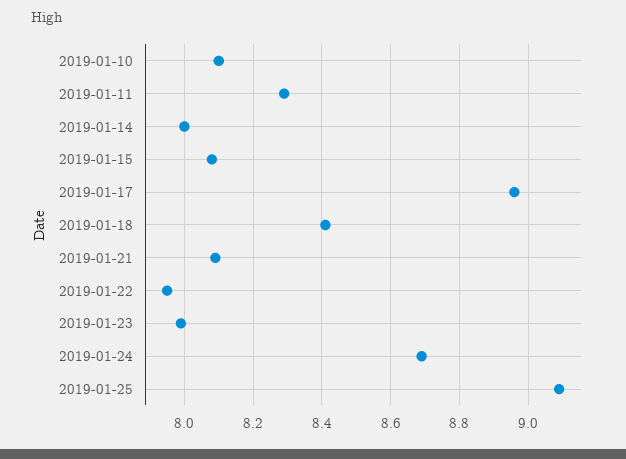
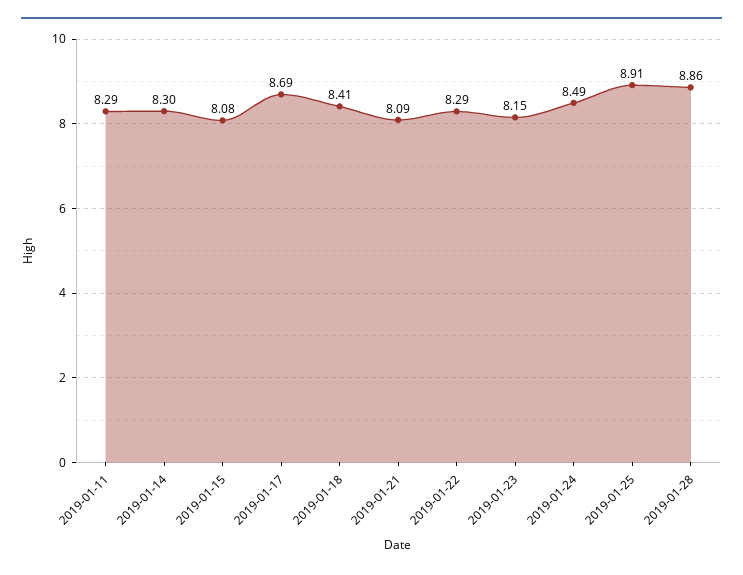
2019-01-10: 8.1 -> none
2019-01-14: 8 -> 8.3
2019-01-17: 8.95 -> 8.69
2019-01-22: 7.95 -> 8.29
2019-01-23: 8 -> 8.15
2019-01-24: 8.7 -> 8.49
2019-01-25: 9.1 -> 8.91
2019-01-28: none -> 8.86

